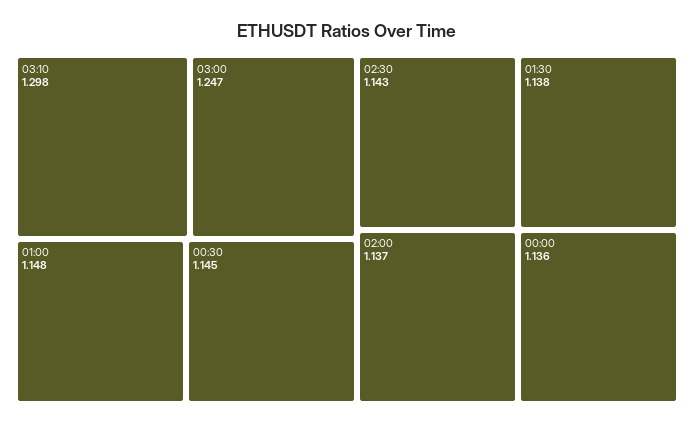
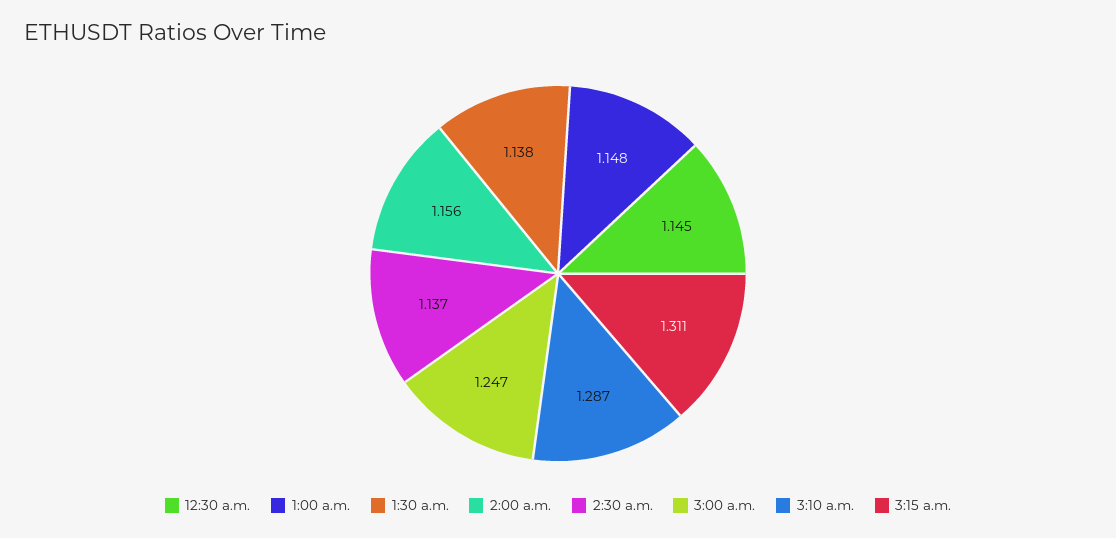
03:10: 1.298 -> 1.287
02:30: 1.143 -> 1.137
02:00: 1.137 -> 1.156
00:00: 1.136 -> none
3:15 a.m.: none -> 1.311

